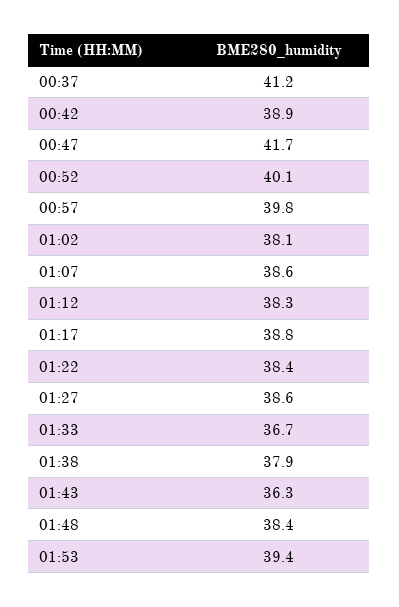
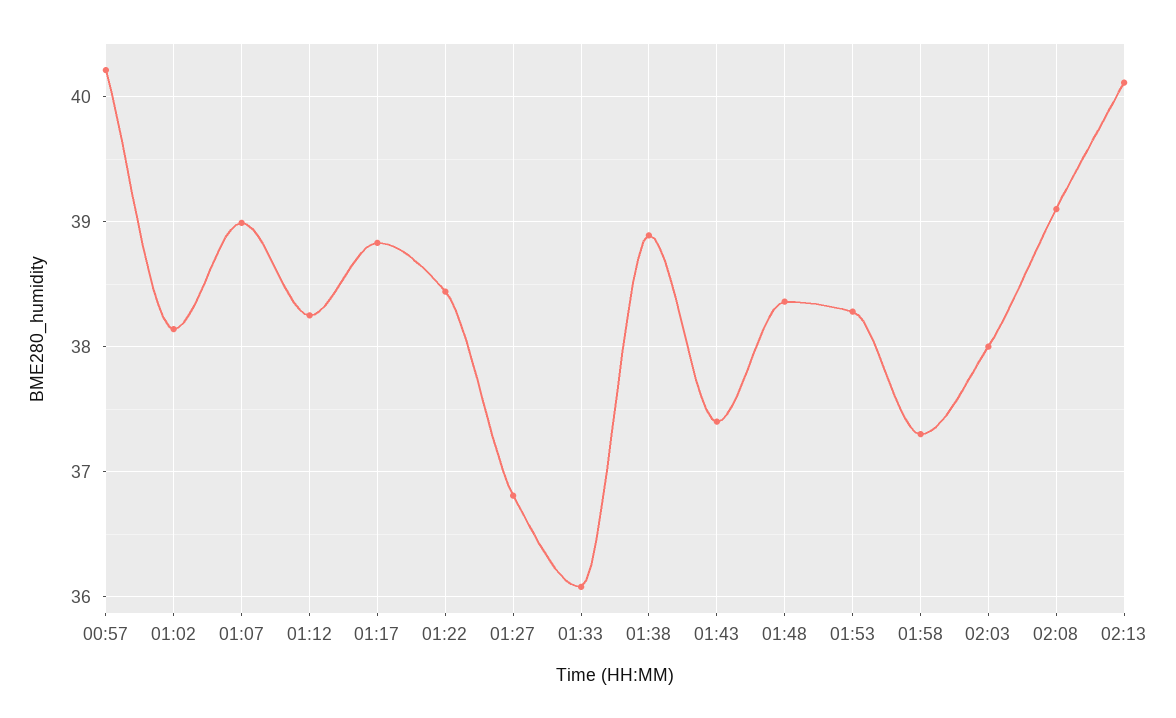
00:37: 41.2 -> none
00:42: 38.9 -> none
00:47: 41.7 -> none
00:52: 40.1 -> none
00:57: 39.8 -> 40.2
01:07: 38.6 -> 39
01:27: 38.6 -> 36.8
01:33: 36.7 -> 36.1
01:38: 37.9 -> 38.9
01:43: 36.3 -> 37.4
01:53: 39.4 -> 38.3
01:58: none -> 37.3
02:03: none -> 38
02:08: none -> 39.1
02:13: none -> 40.1

